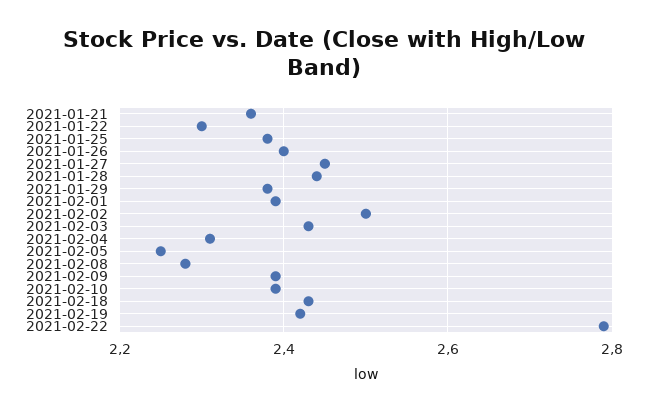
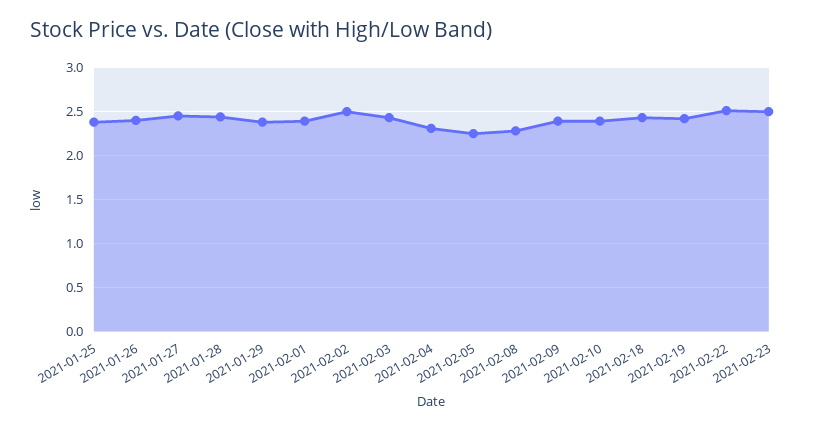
2021-01-21: 2.35 -> none
2021-01-22: 2.3 -> none
2021-02-22: 2.8 -> 2.5
2021-02-23: none -> 2.5

